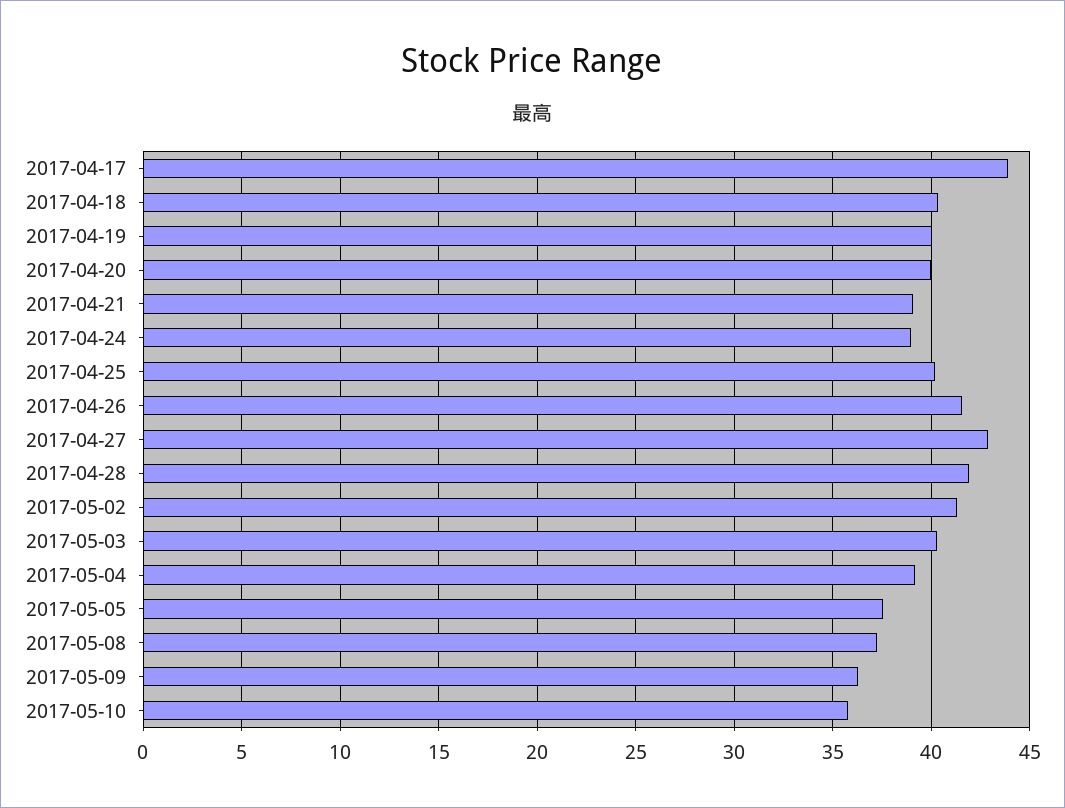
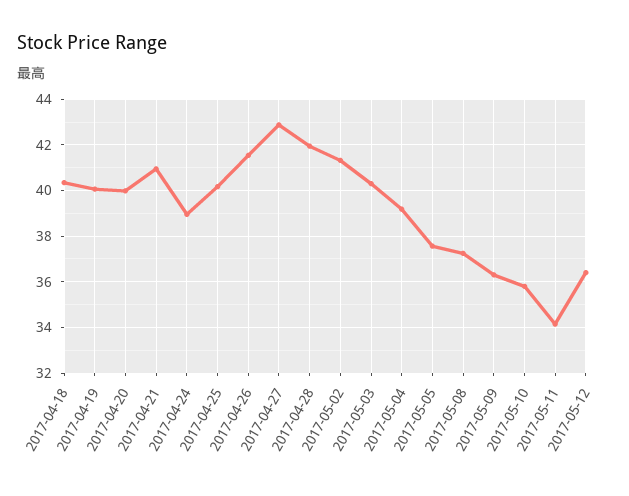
2017-04-17: 44 -> none
2017-04-21: 39 -> 41
2017-05-11: none -> 34
2017-05-12: none -> 36.5

